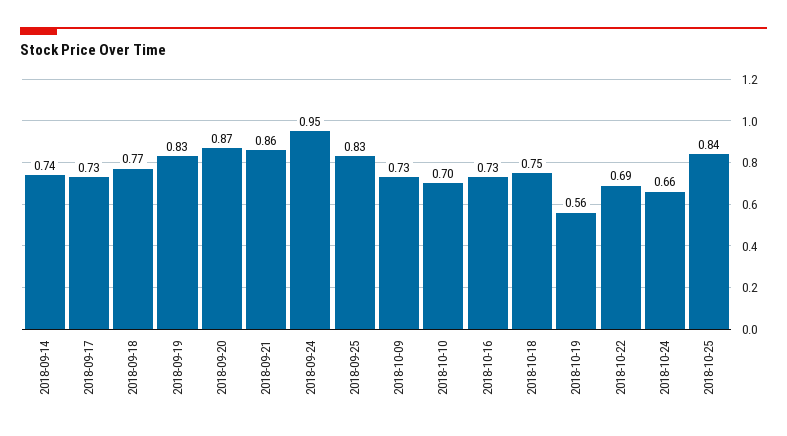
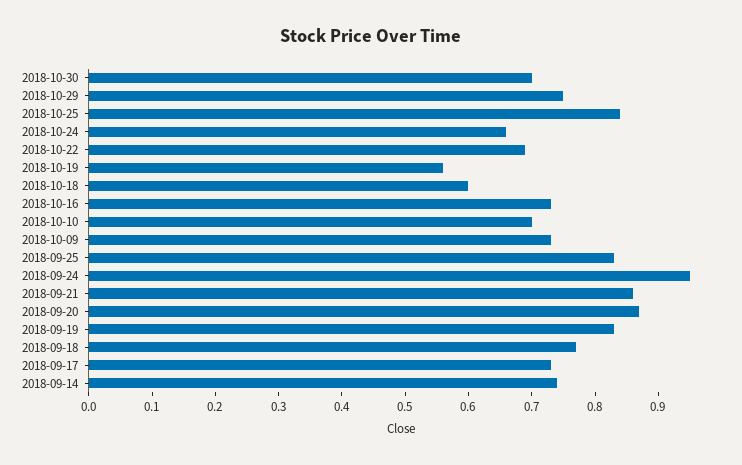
2018-10-18: 0.75 -> 0.6
2018-10-30: none -> 0.7
2018-10-29: none -> 0.75

